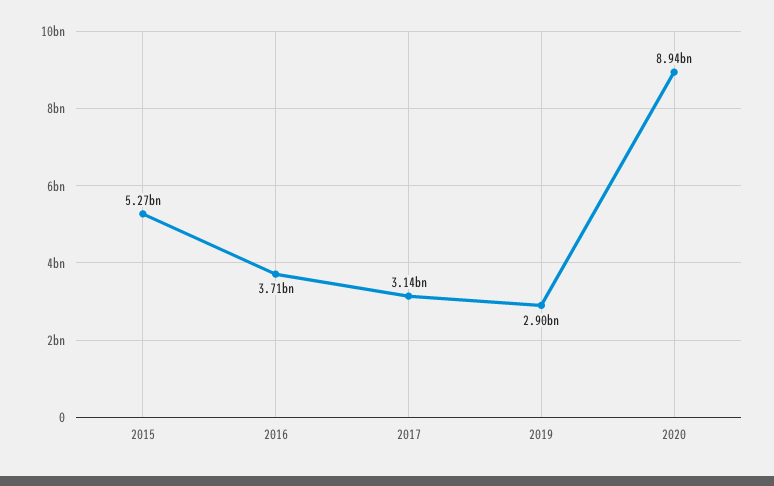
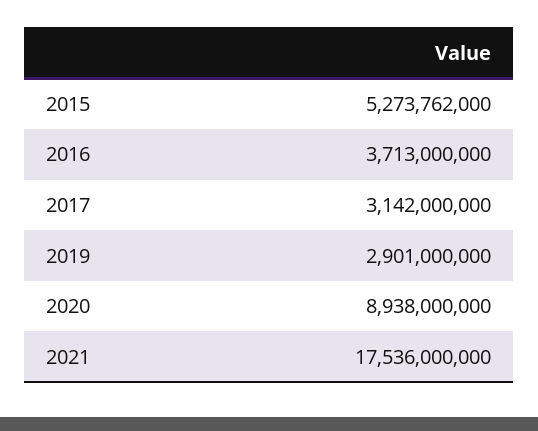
2021: none -> 17536000000

